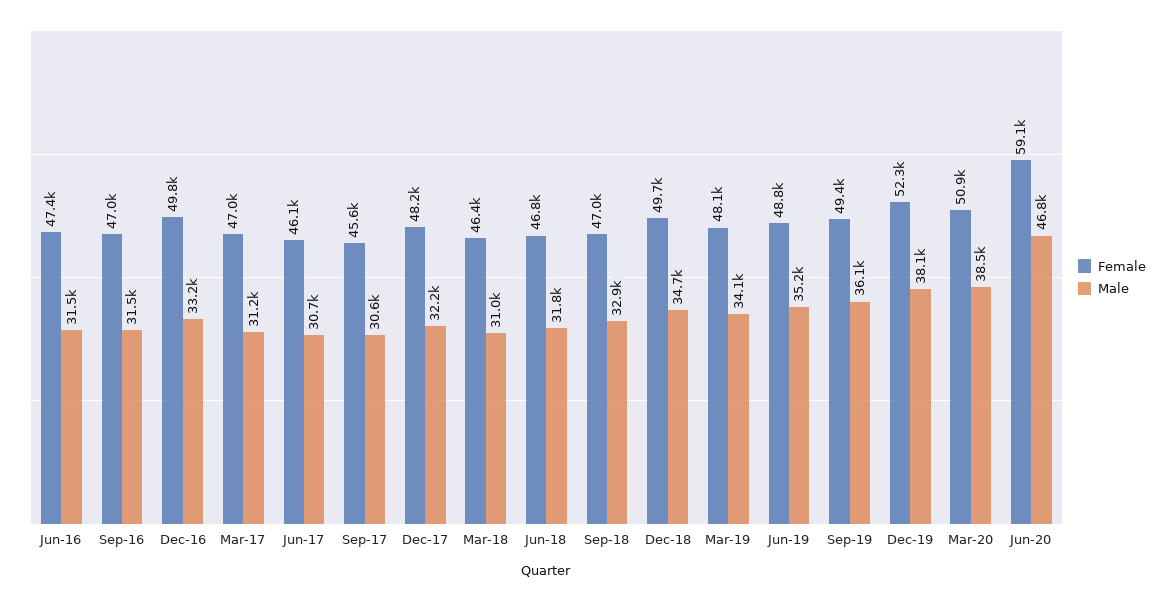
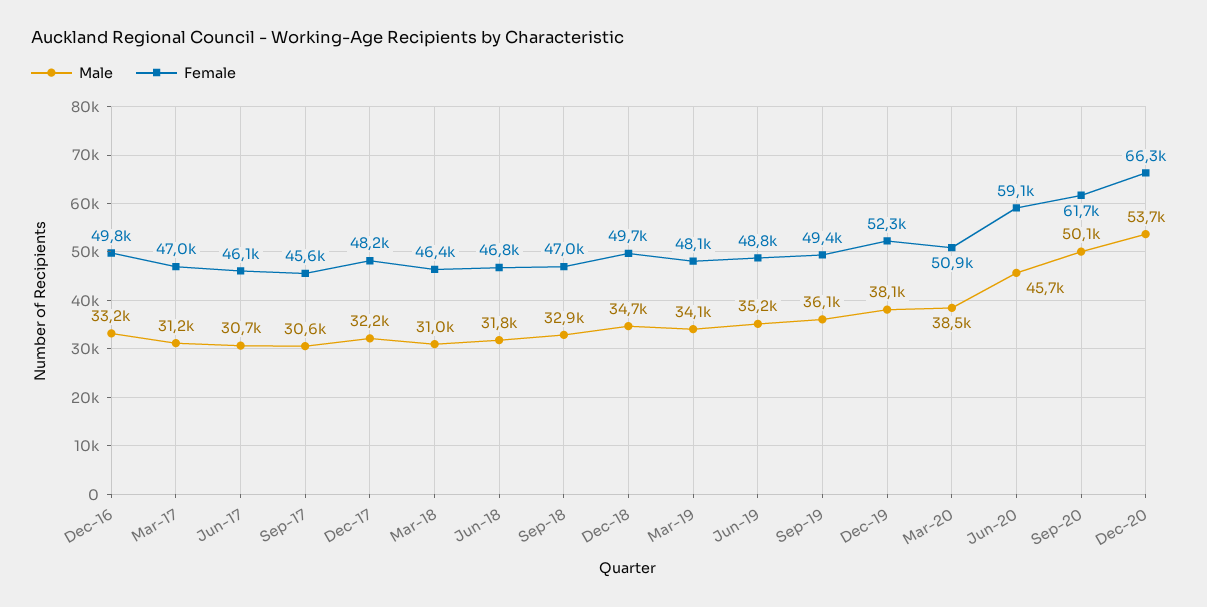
Female, Jun-16: 47400 -> none
Male, Jun-16: 31500 -> none
Female, Sep-16: 47000 -> none
Male, Sep-16: 31500 -> none
Male, Jun-20: 46800 -> 45700
Male, Sep-20: none -> 50100
Female, Sep-20: none -> 61700
Male, Dec-20: none -> 53700
Female, Dec-20: none -> 66300

